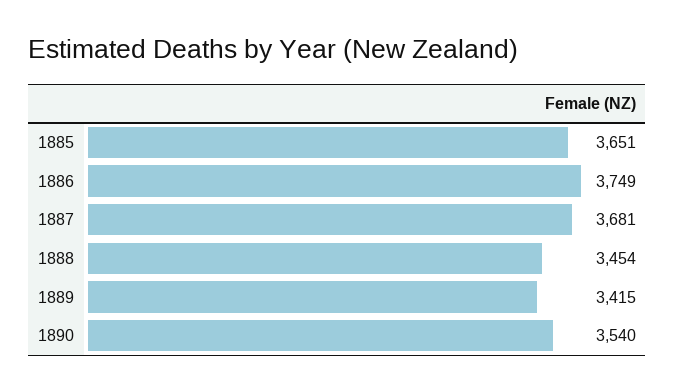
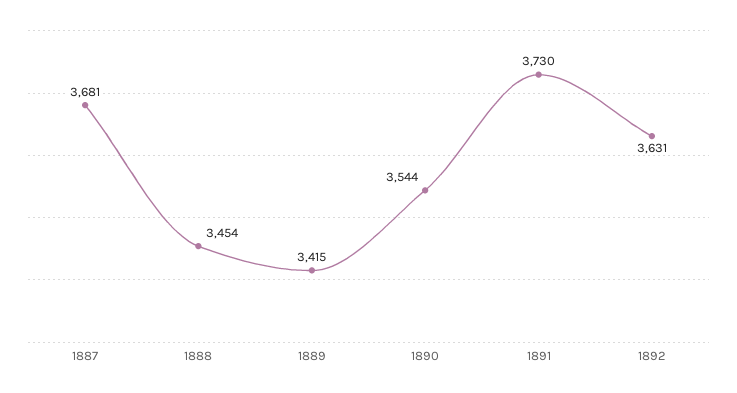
1885: 3651 -> none
1886: 3749 -> none
1890: 3540 -> 3544
1891: none -> 3730
1892: none -> 3631

